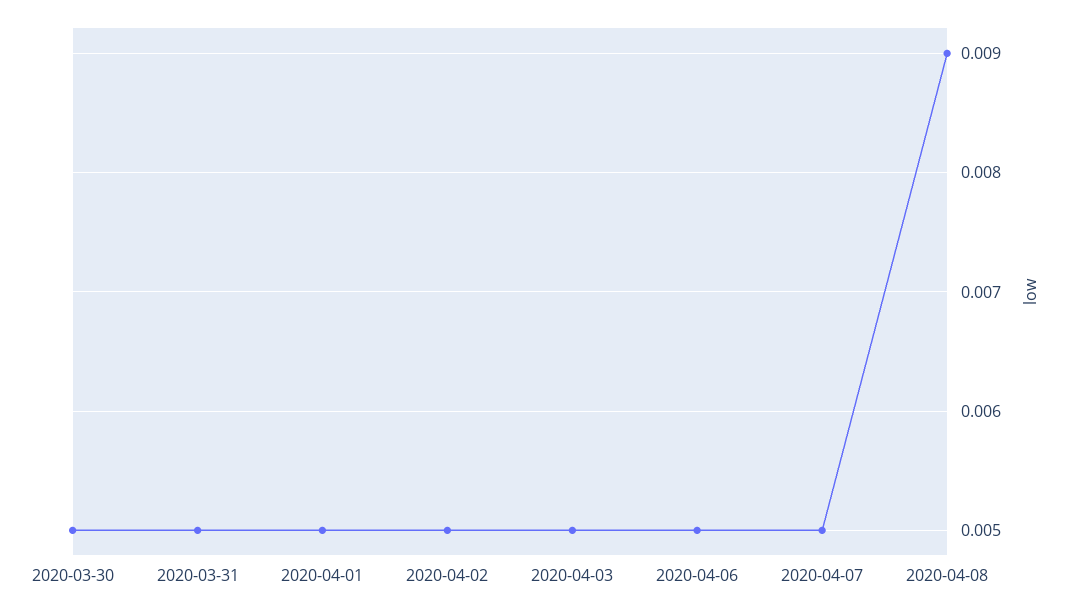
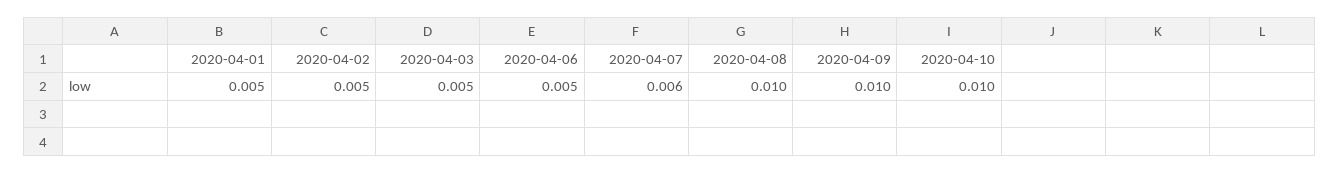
2020-03-30: 0.005 -> none
2020-03-31: 0.005 -> none
2020-04-07: 0.005 -> 0.006
2020-04-08: 0.009 -> 0.01
2020-04-09: none -> 0.01
2020-04-10: none -> 0.01

